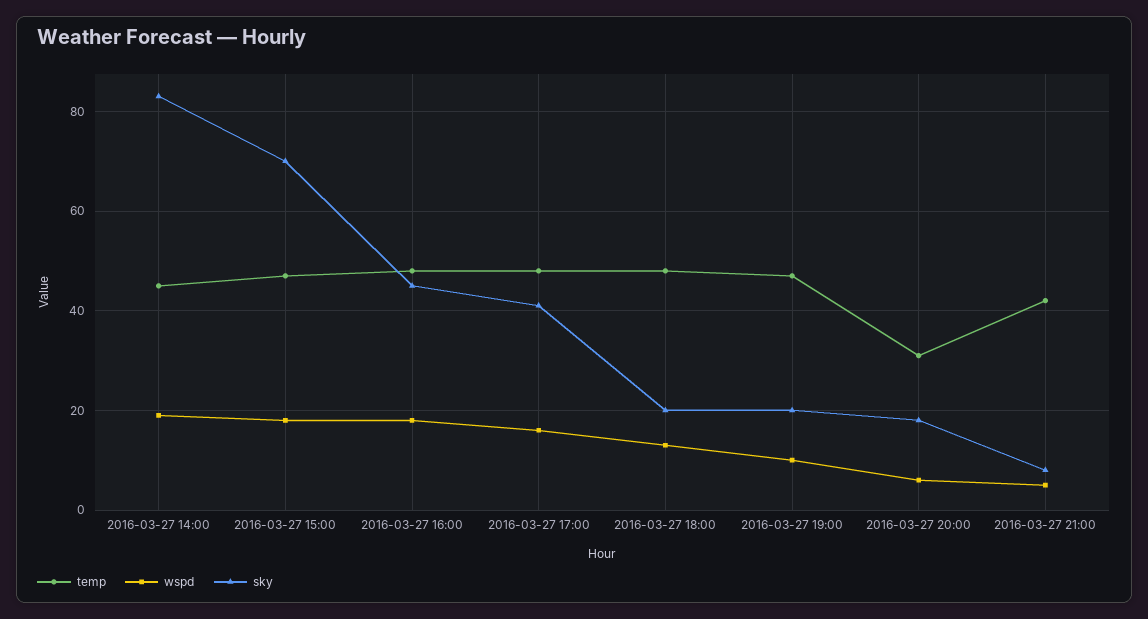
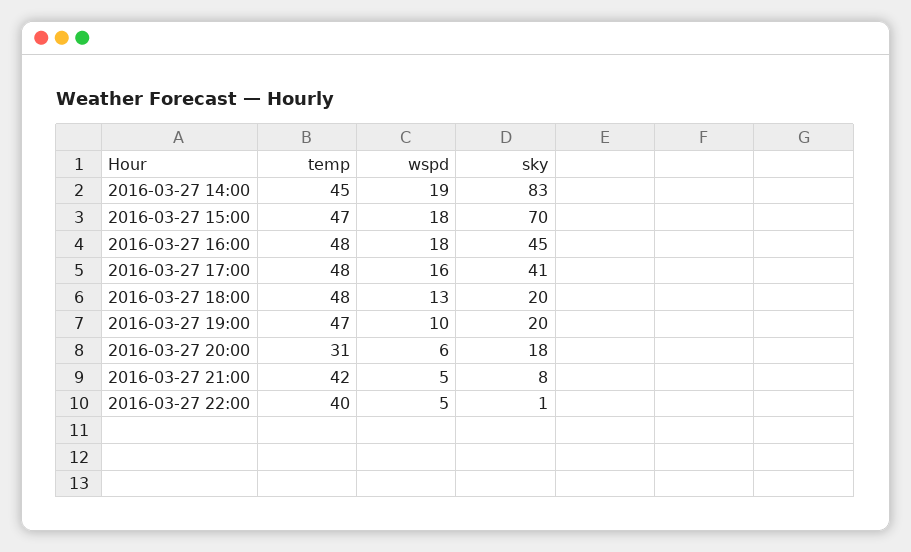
temp, 2016-03-27 22:00: none -> 40
wspd, 2016-03-27 22:00: none -> 5
sky, 2016-03-27 22:00: none -> 1

